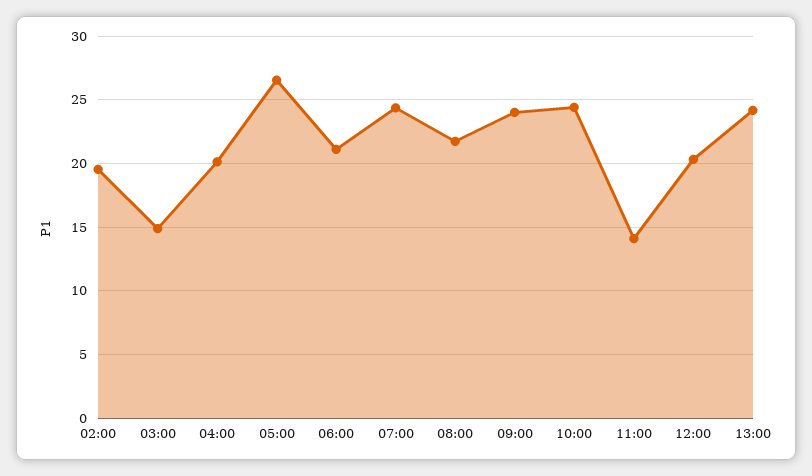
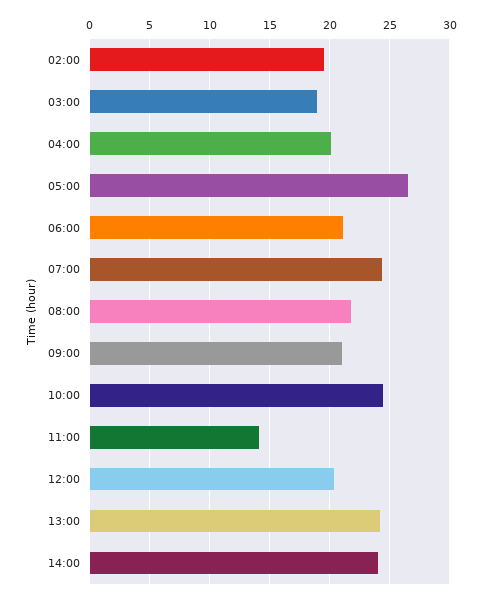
03:00: 15 -> 19
09:00: 24 -> 21
14:00: none -> 24

